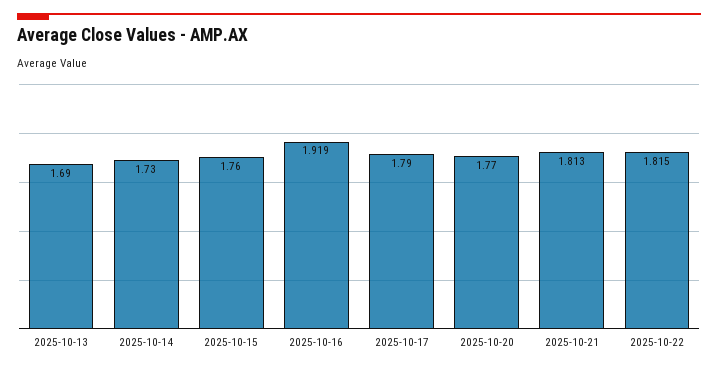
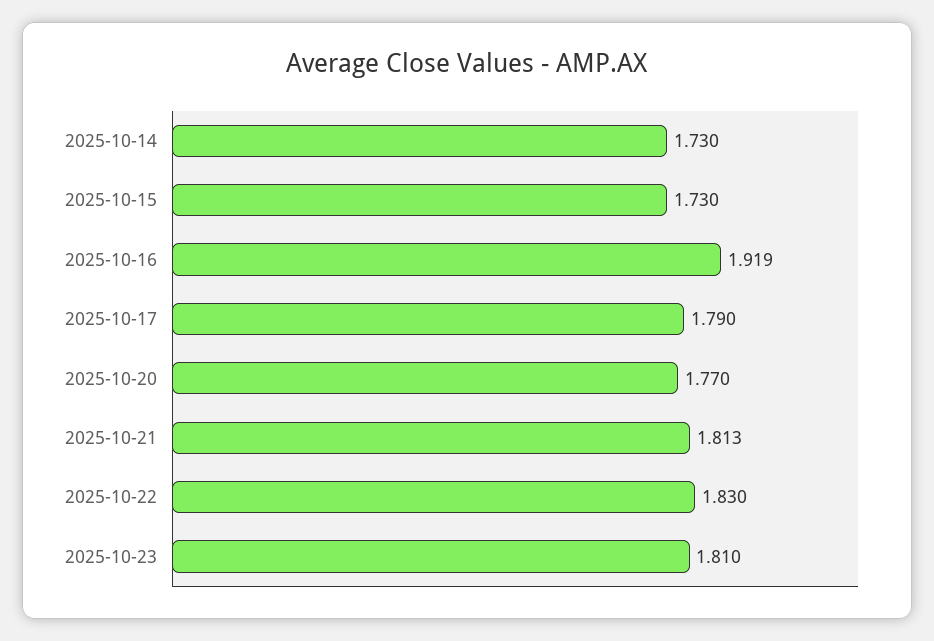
2025-10-13: 1.69 -> none
2025-10-15: 1.76 -> 1.73
2025-10-22: 1.815 -> 1.83
2025-10-23: none -> 1.81

